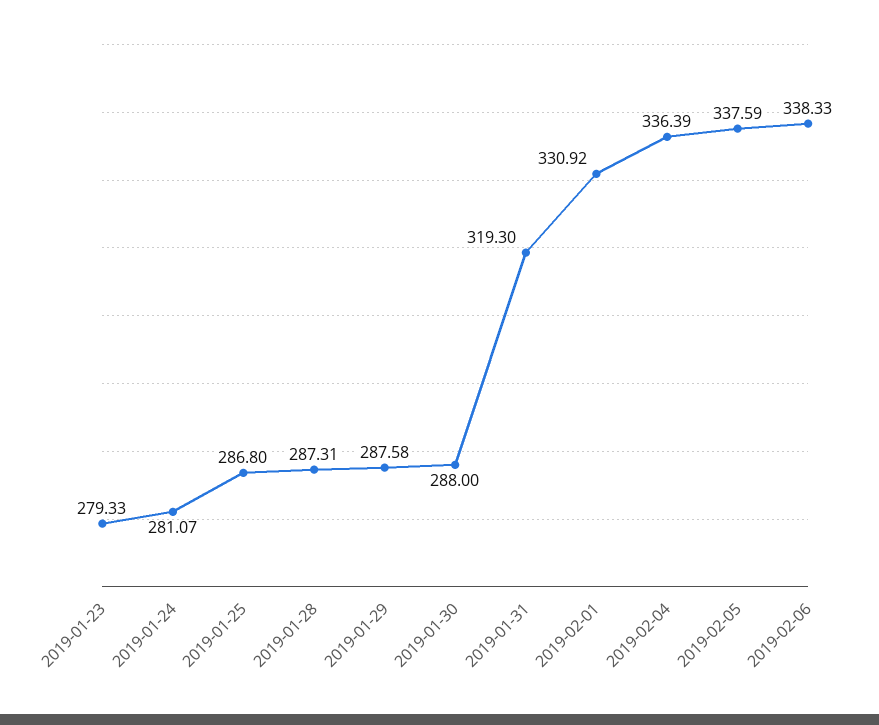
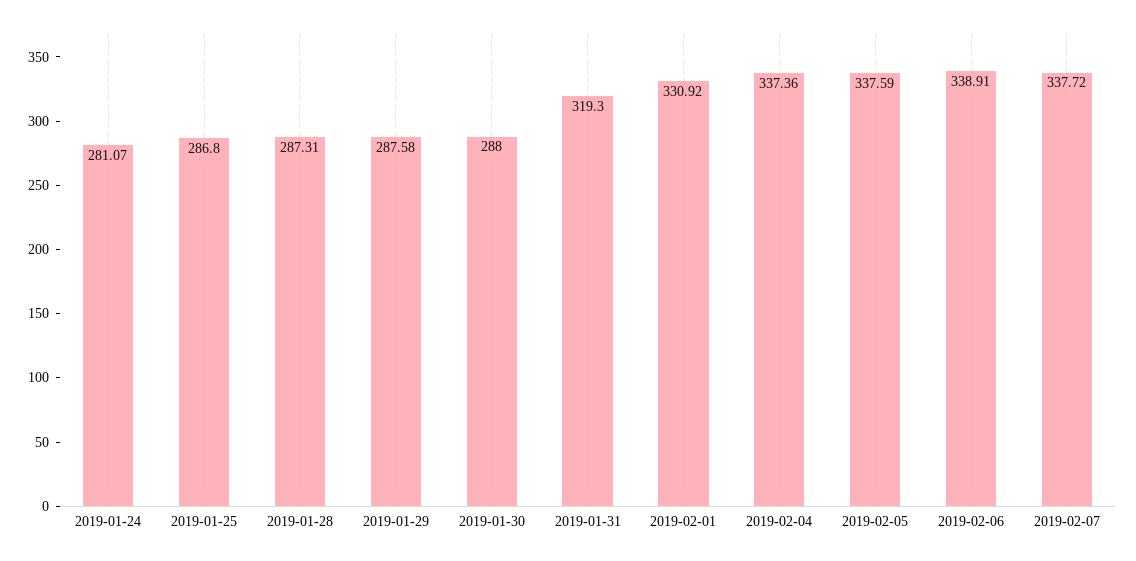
2019-01-23: 279.33 -> none
2019-02-04: 336.39 -> 337.36
2019-02-06: 338.33 -> 338.91
2019-02-07: none -> 337.72

